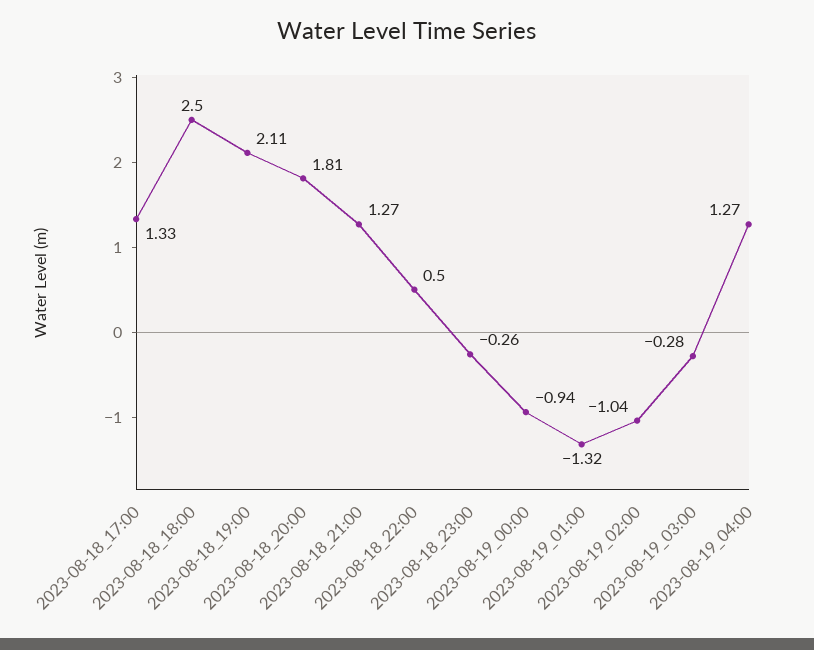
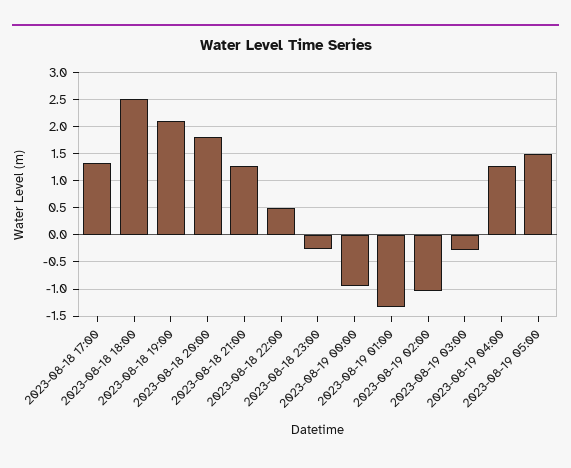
2023-08-19 05:00: none -> 1.5

